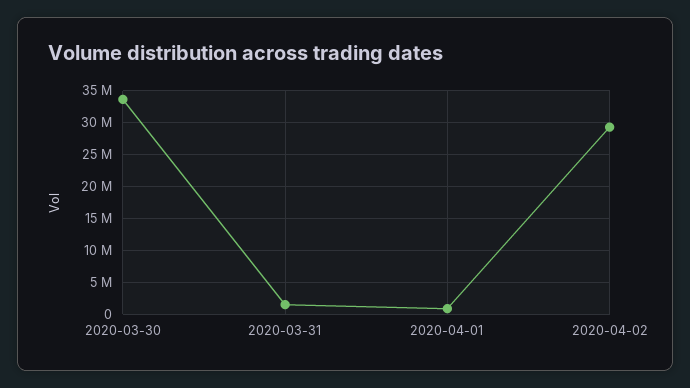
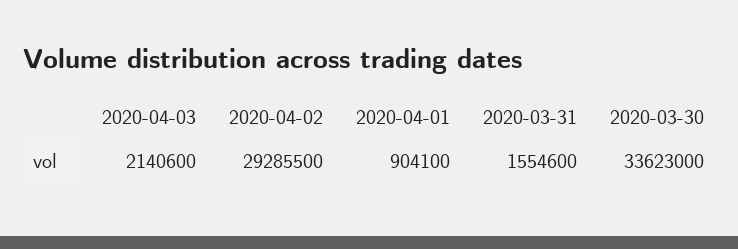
2020-04-03: none -> 2140600

